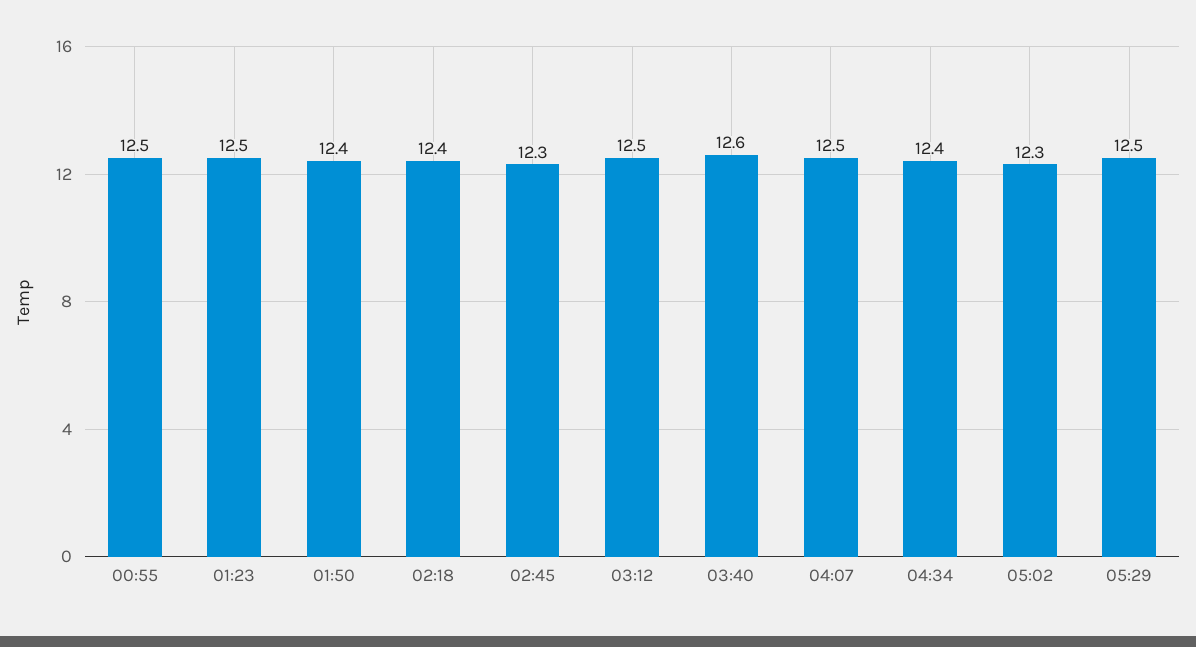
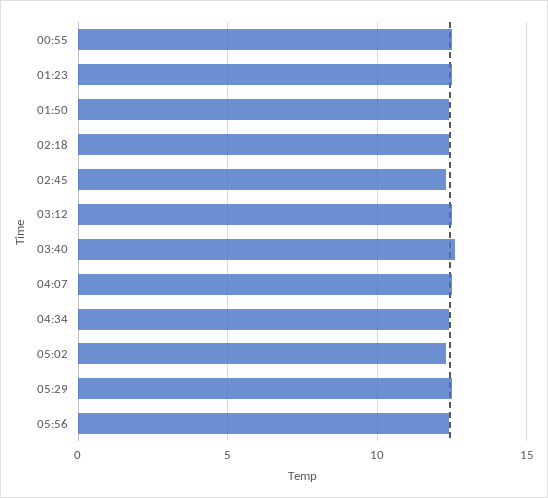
05:56: none -> 12.5

